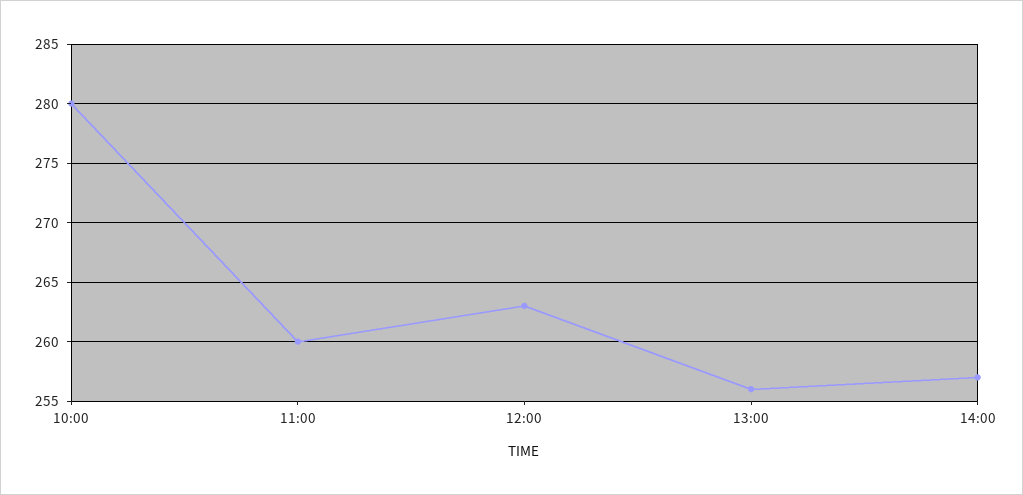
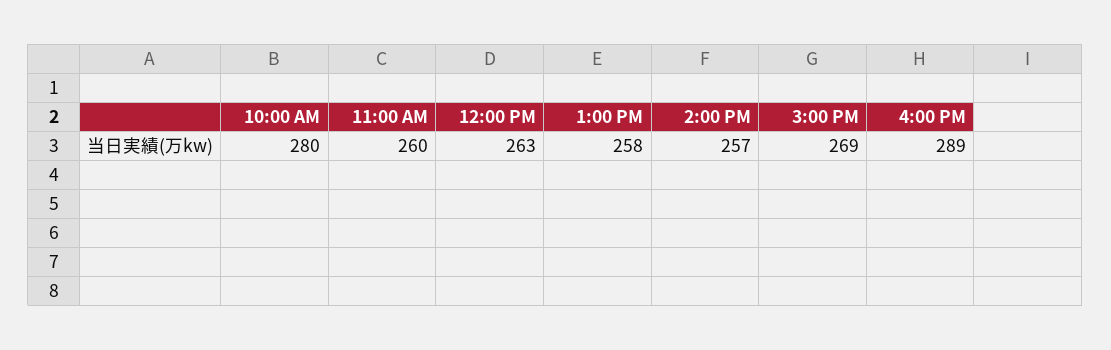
13:00: 256 -> 258
3:00 PM: none -> 269
4:00 PM: none -> 289

